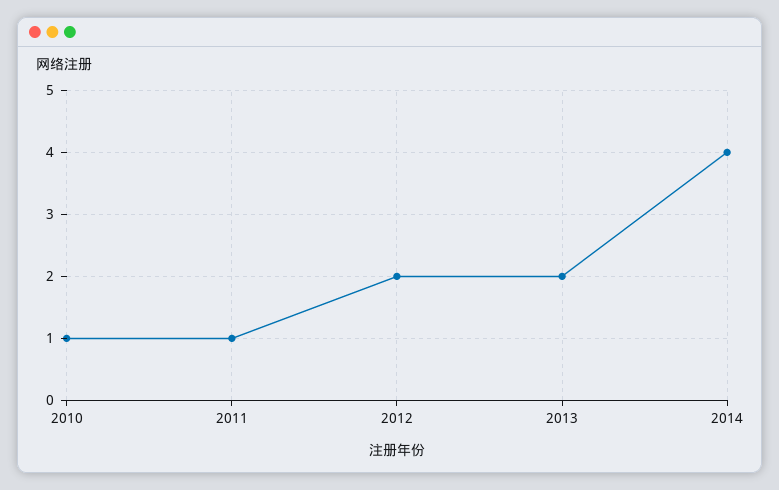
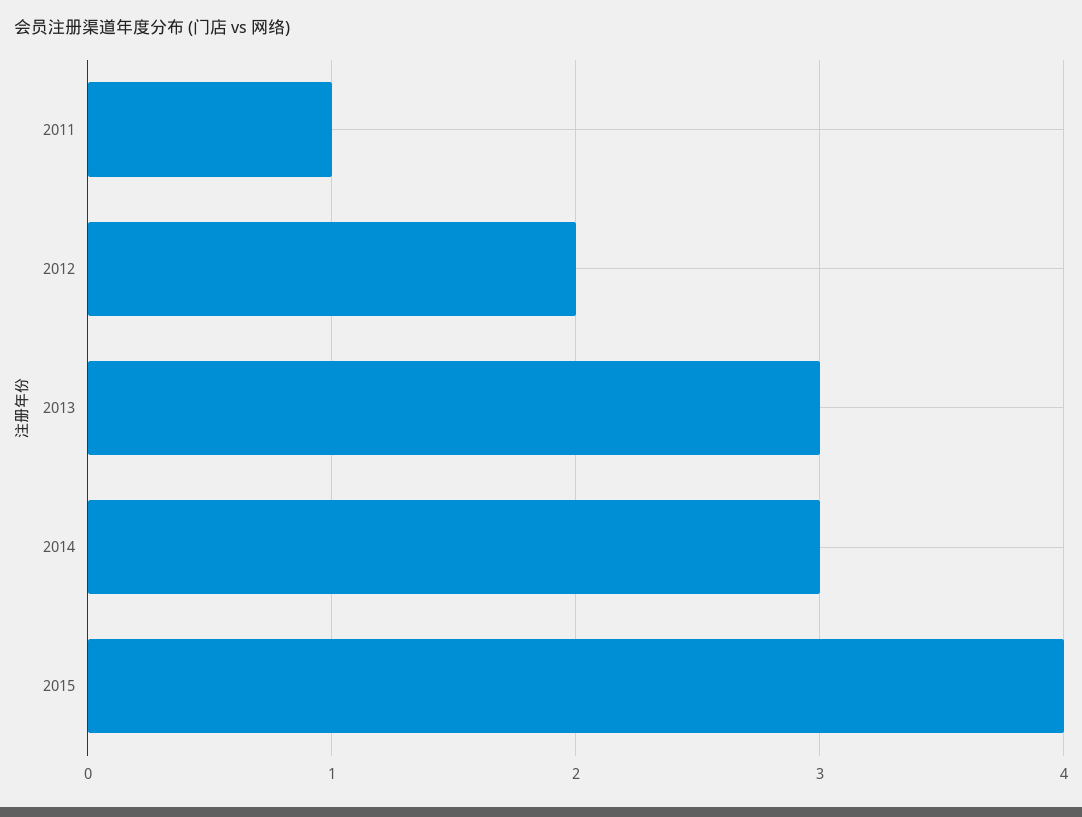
2010: 1 -> none
2013: 2 -> 3
2014: 4 -> 3
2015: none -> 4

